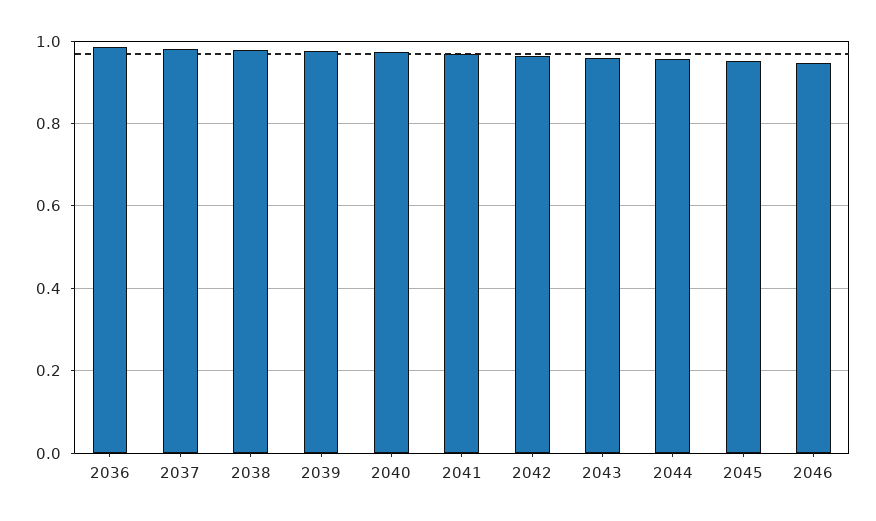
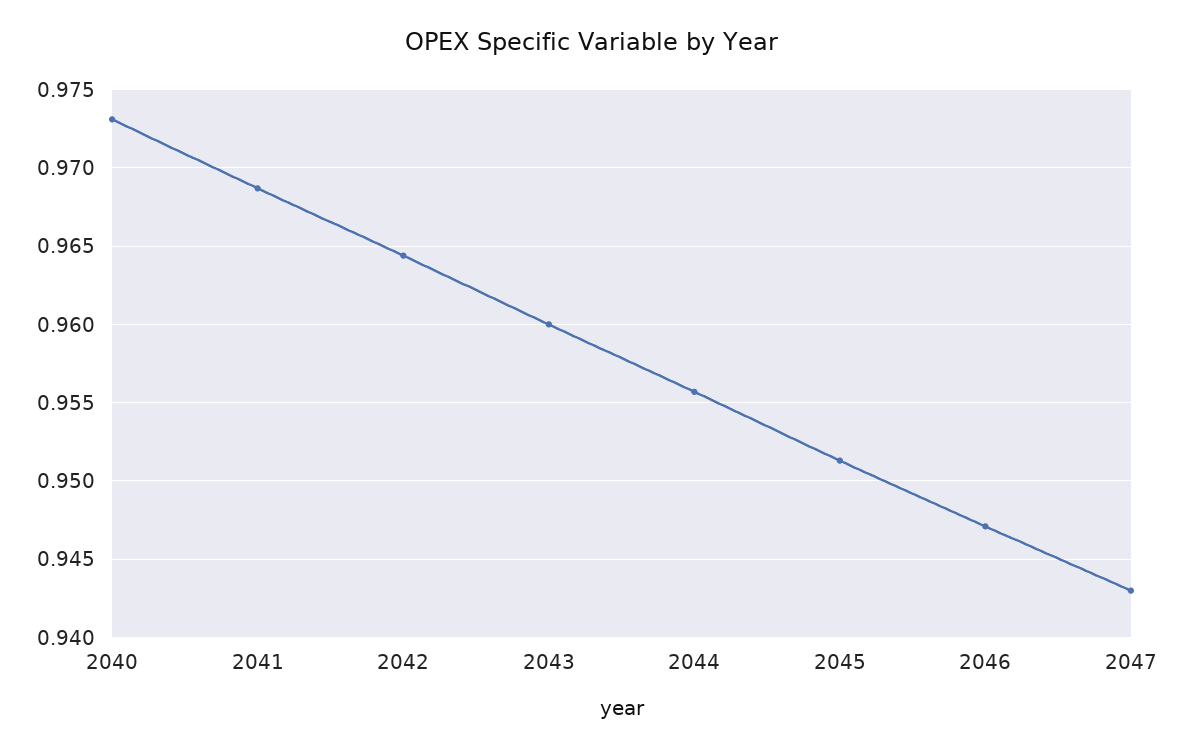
2036: 0.98 -> none
2037: 0.98 -> none
2038: 0.98 -> none
2039: 0.98 -> none
2047: none -> 0.943

